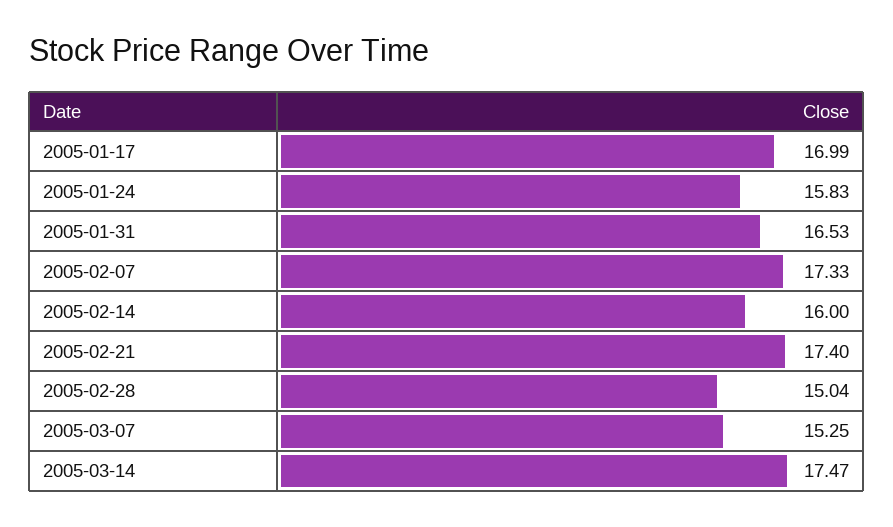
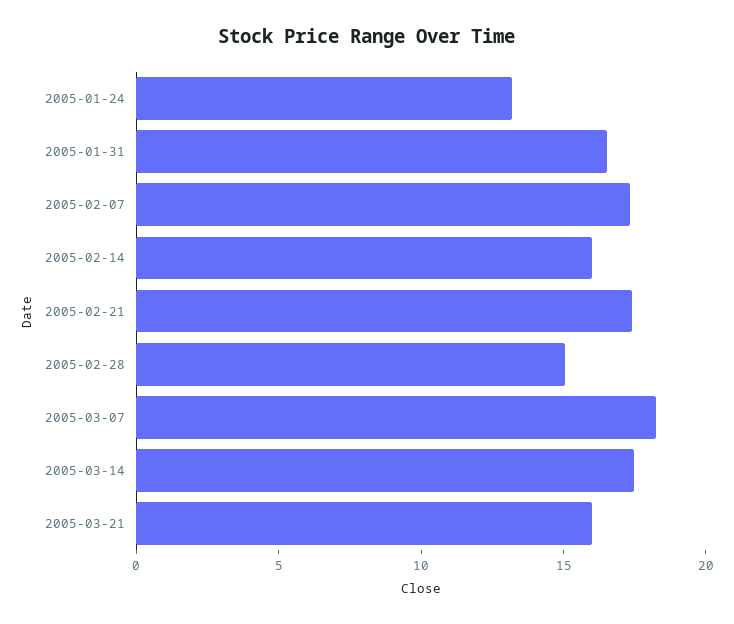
2005-01-17: 16.99 -> none
2005-01-24: 15.83 -> 13
2005-03-07: 15.25 -> 18
2005-03-21: none -> 16

